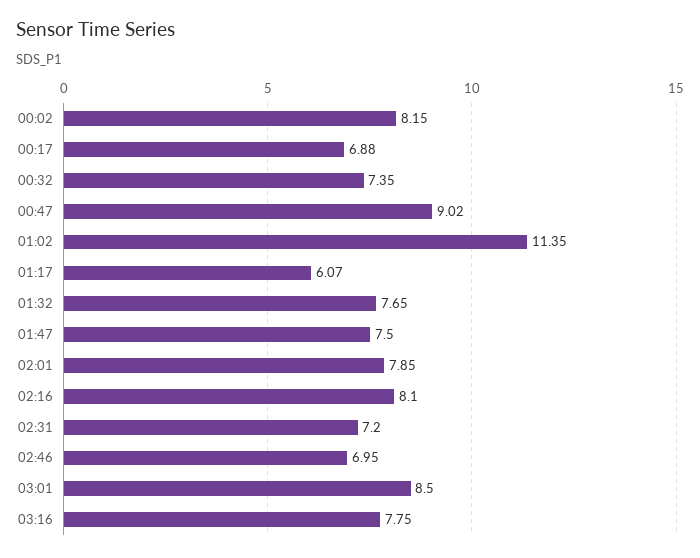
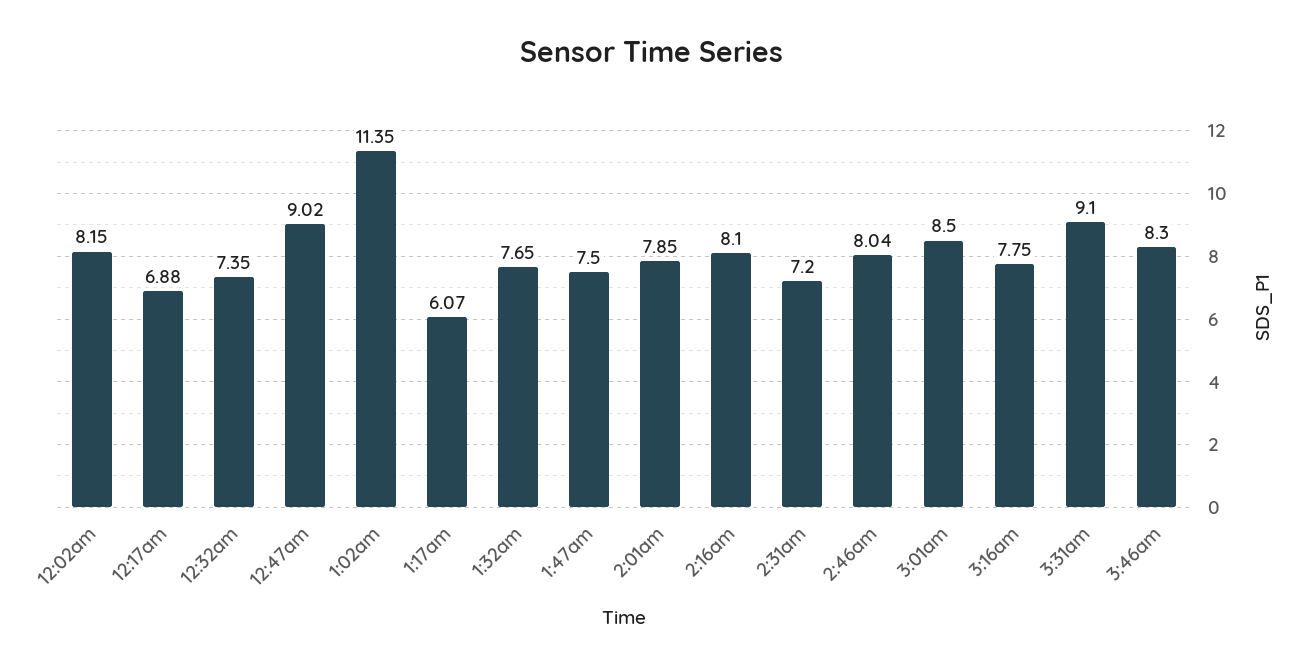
02:46: 6.95 -> 8.04
3:31am: none -> 9.1
3:46am: none -> 8.3

